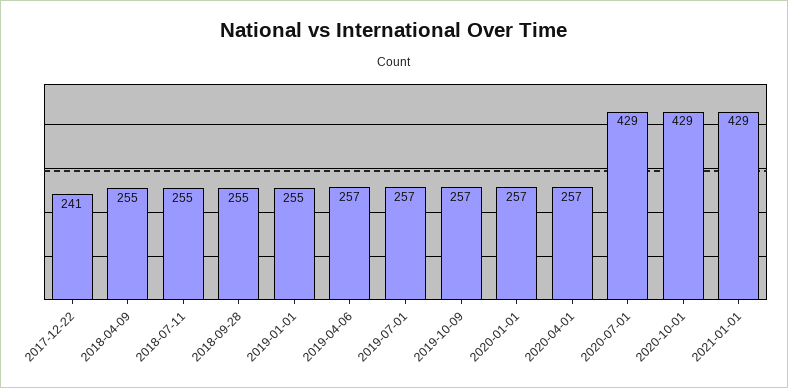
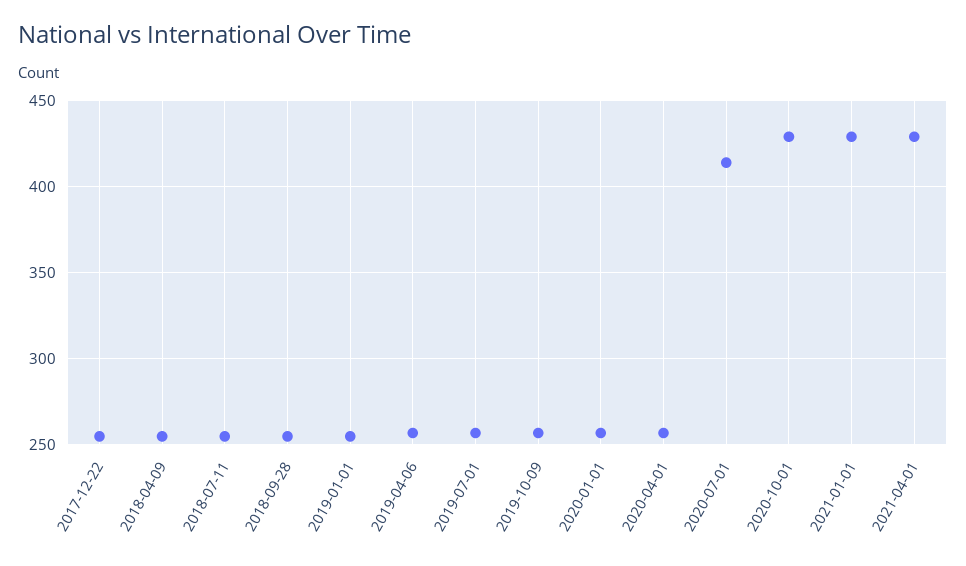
2017-12-22: 241 -> 255
2020-07-01: 429 -> 415
2021-04-01: none -> 430

